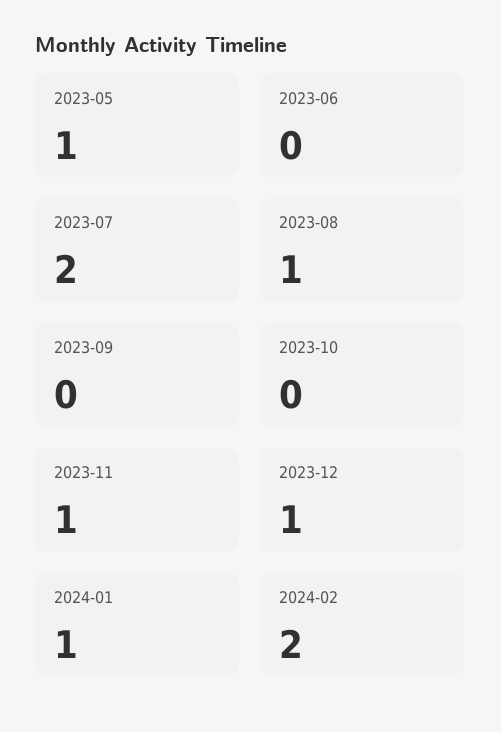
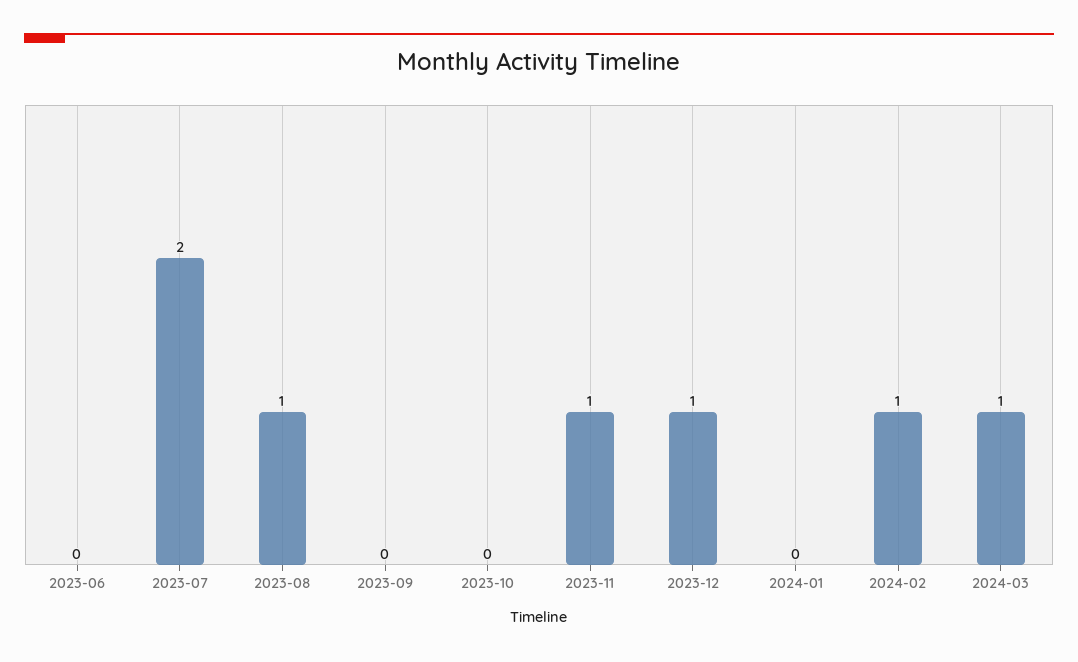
2023-05: 1 -> none
2024-01: 1 -> 0
2024-02: 2 -> 1
2024-03: none -> 1

